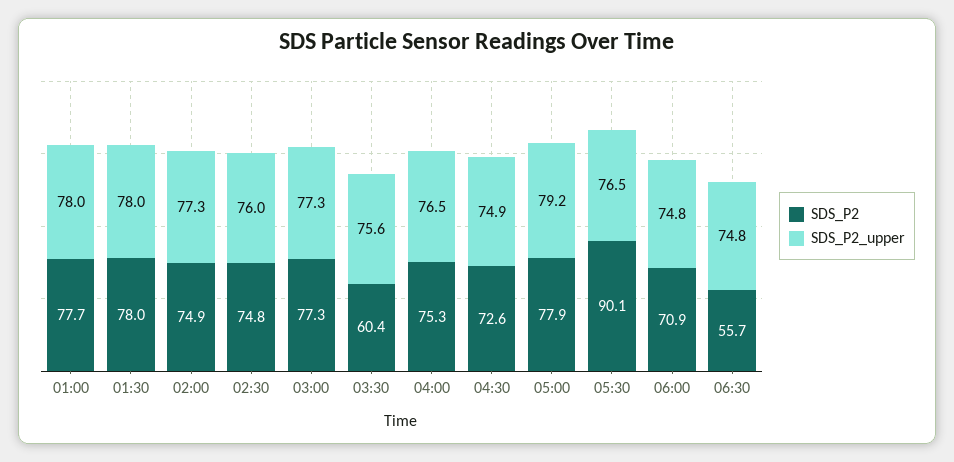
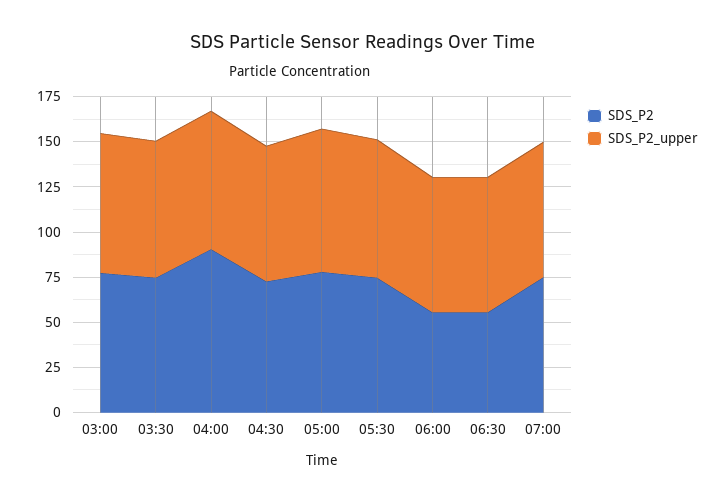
SDS_P2, 01:00: 77.7 -> none
SDS_P2_upper, 01:00: 78 -> none
SDS_P2, 01:30: 78 -> none
SDS_P2_upper, 01:30: 78 -> none
SDS_P2, 02:00: 74.9 -> none
SDS_P2_upper, 02:00: 77.3 -> none
SDS_P2, 02:30: 74.8 -> none
SDS_P2_upper, 02:30: 76 -> none
SDS_P2, 03:30: 60.4 -> 75
SDS_P2, 04:00: 75.3 -> 90
SDS_P2, 05:30: 90.1 -> 75
SDS_P2, 06:00: 70.9 -> 55
SDS_P2, 07:00: none -> 75
SDS_P2_upper, 07:00: none -> 75

